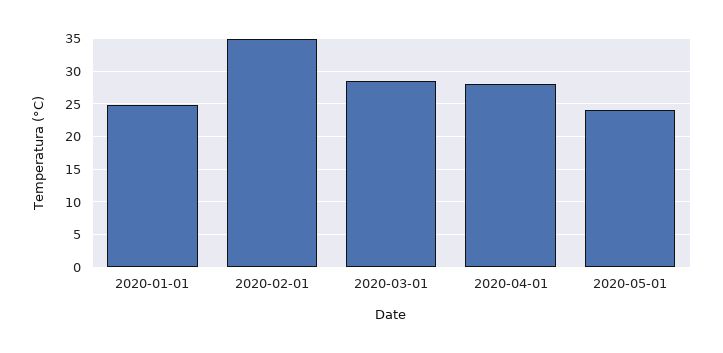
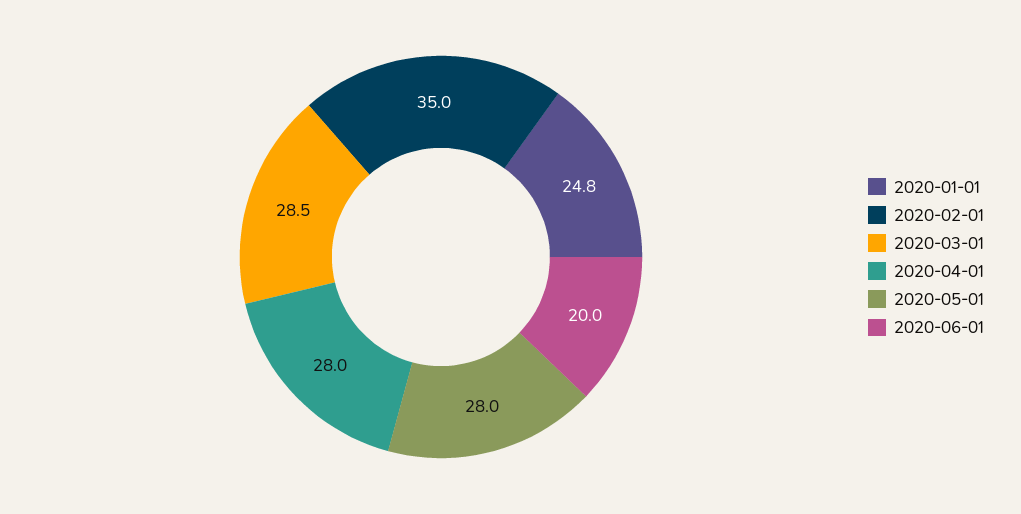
2020-05-01: 24 -> 28
2020-06-01: none -> 20

